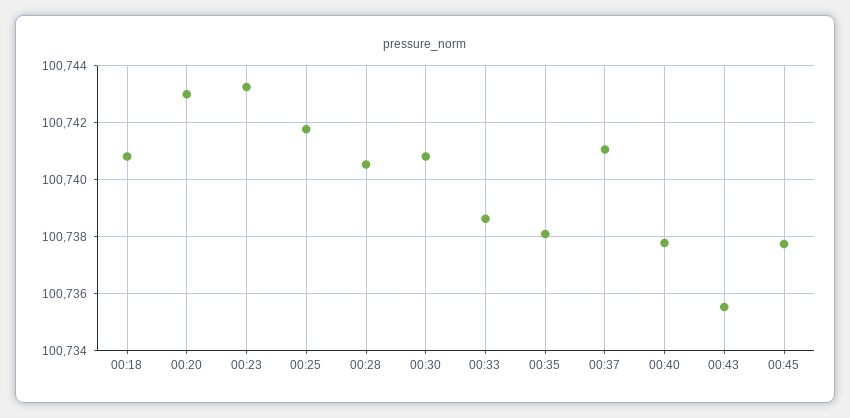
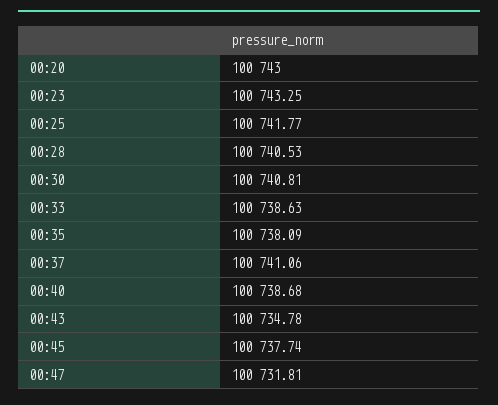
00:18: 100740.75 -> none
00:40: 100737.75 -> 100738.68
00:43: 100735.5 -> 100734.78
00:47: none -> 100731.81

